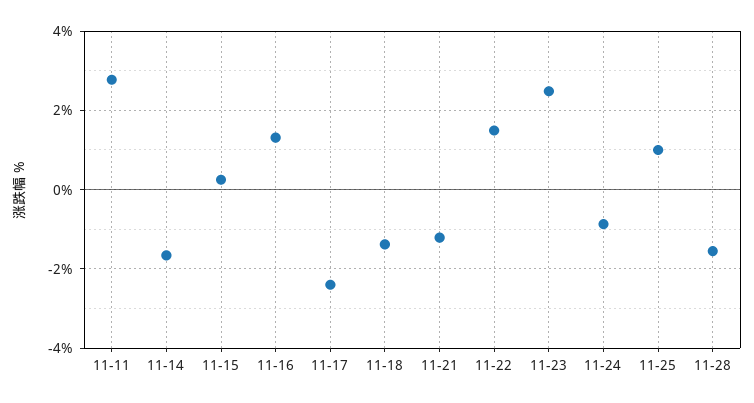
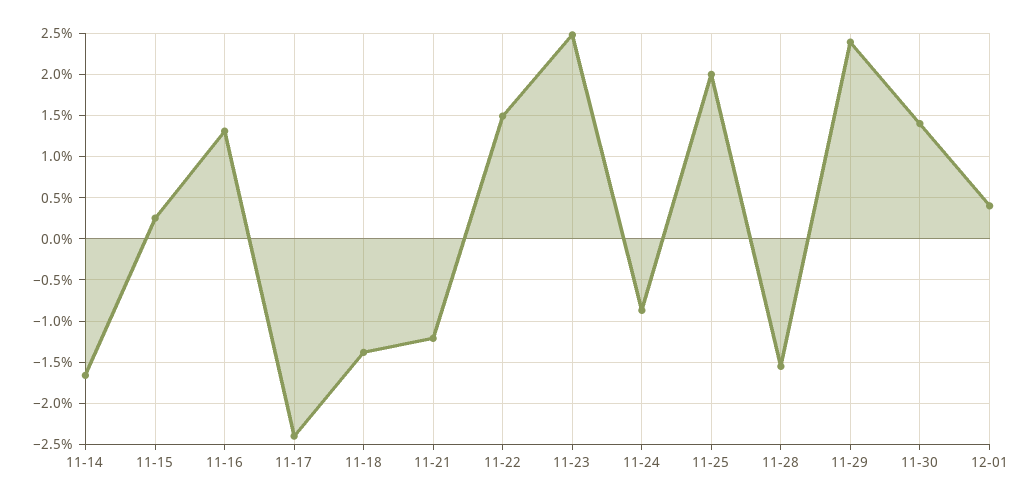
11-11: 2.8 -> none
11-25: 1 -> 2
11-29: none -> 2.4
11-30: none -> 1.4
12-01: none -> 0.4

